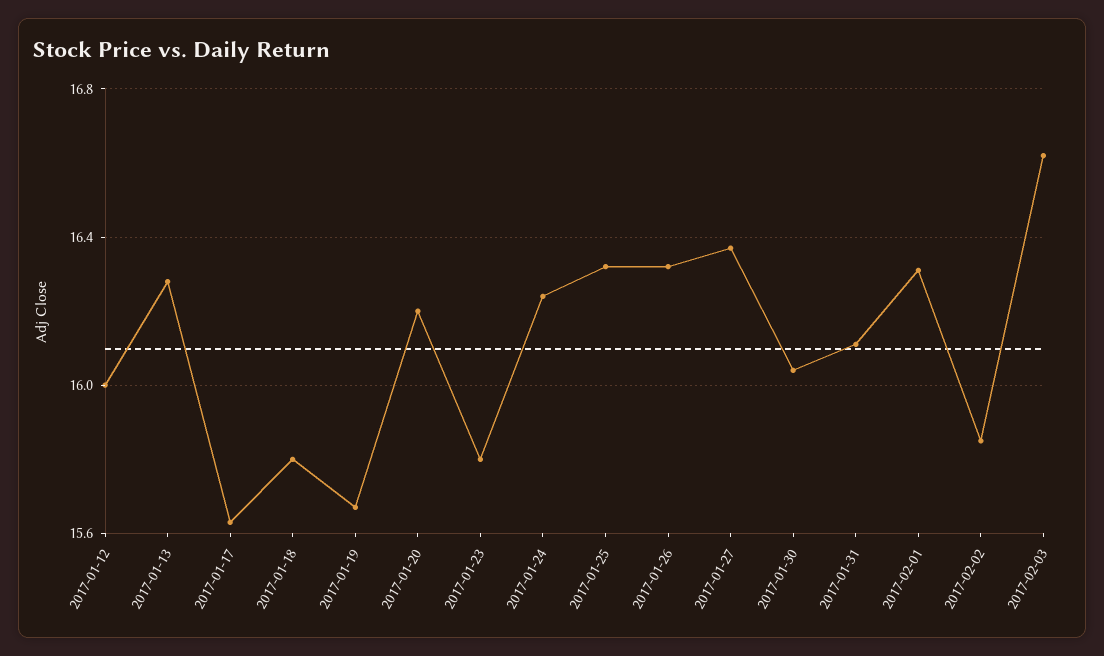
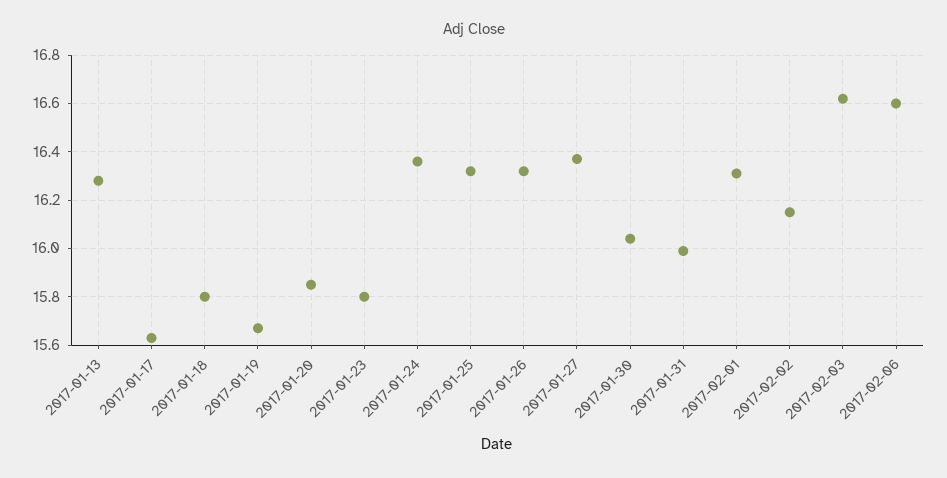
2017-01-12: 16 -> none
2017-01-20: 16.2 -> 15.85
2017-01-24: 16.25 -> 16.35
2017-01-31: 16.1 -> 16
2017-02-02: 15.85 -> 16.15
2017-02-06: none -> 16.6

